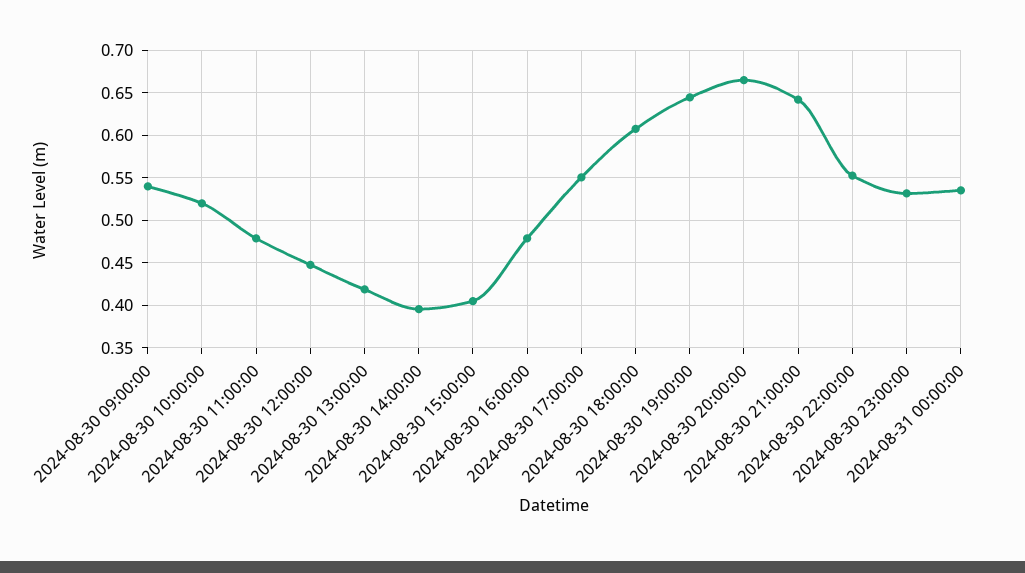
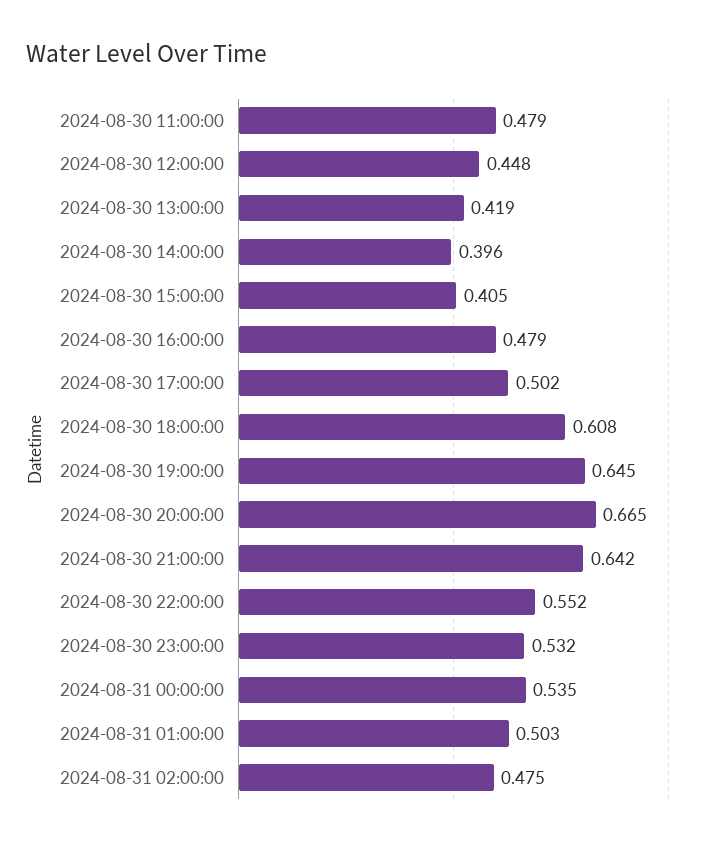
2024-08-30 09:00:00: 0.54 -> none
2024-08-30 10:00:00: 0.52 -> none
2024-08-30 17:00:00: 0.55 -> 0.502
2024-08-31 01:00:00: none -> 0.503
2024-08-31 02:00:00: none -> 0.475

